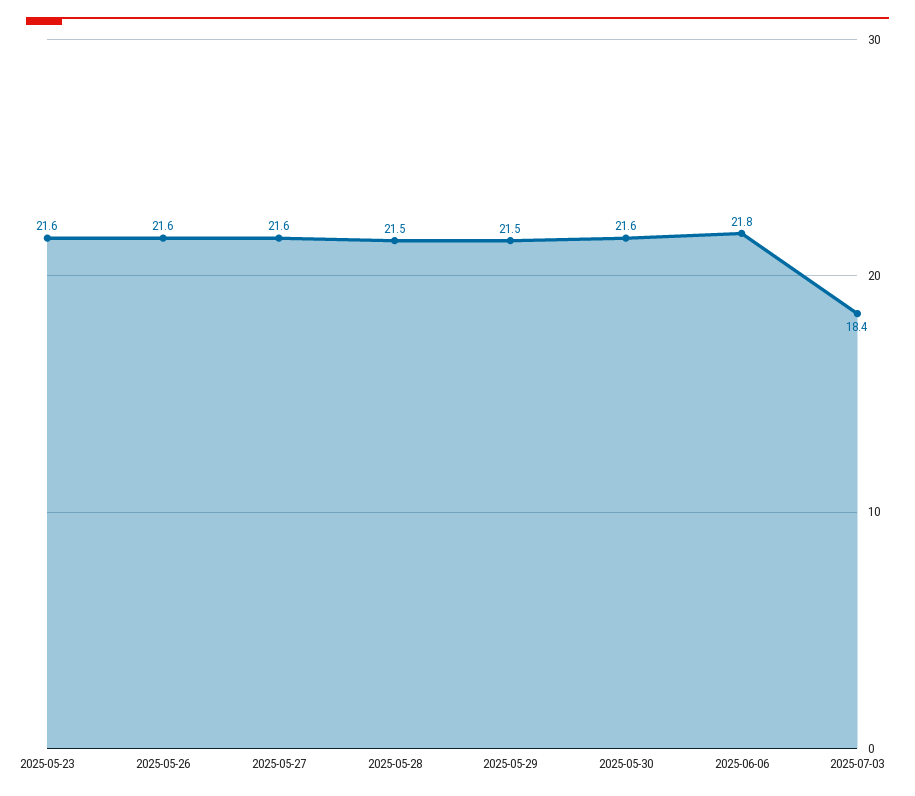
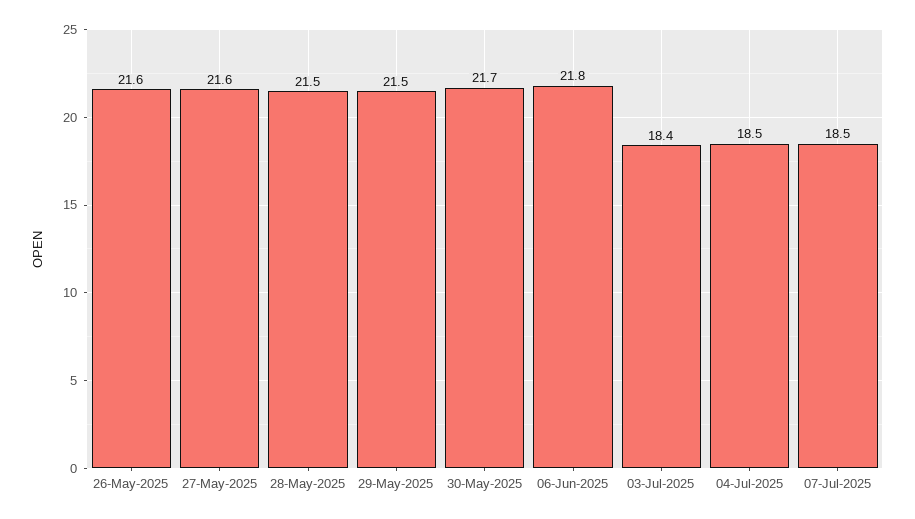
2025-05-23: 21.6 -> none
2025-05-30: 21.6 -> 21.7
04-Jul-2025: none -> 18.5
07-Jul-2025: none -> 18.5

